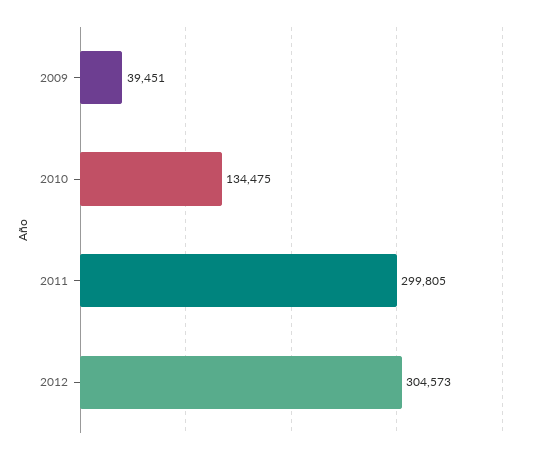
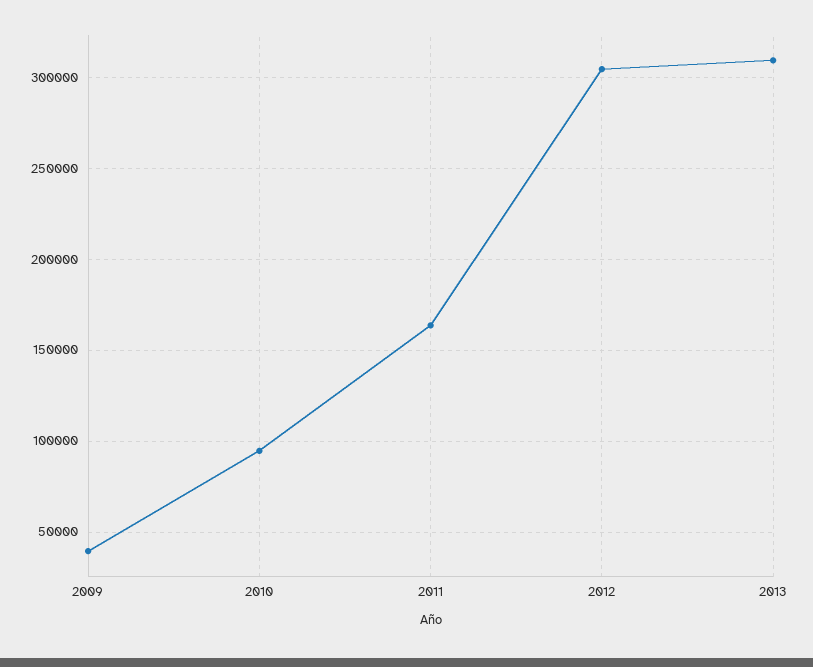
2010: 134475 -> 95000
2011: 299805 -> 165000
2013: none -> 310000

